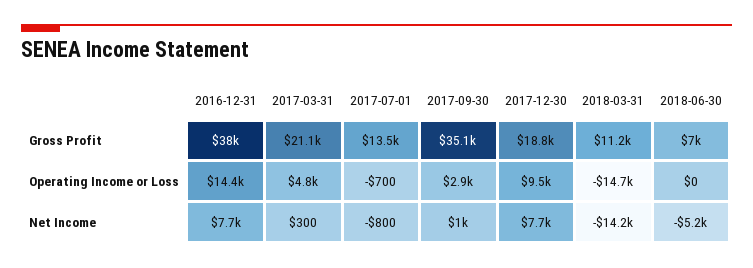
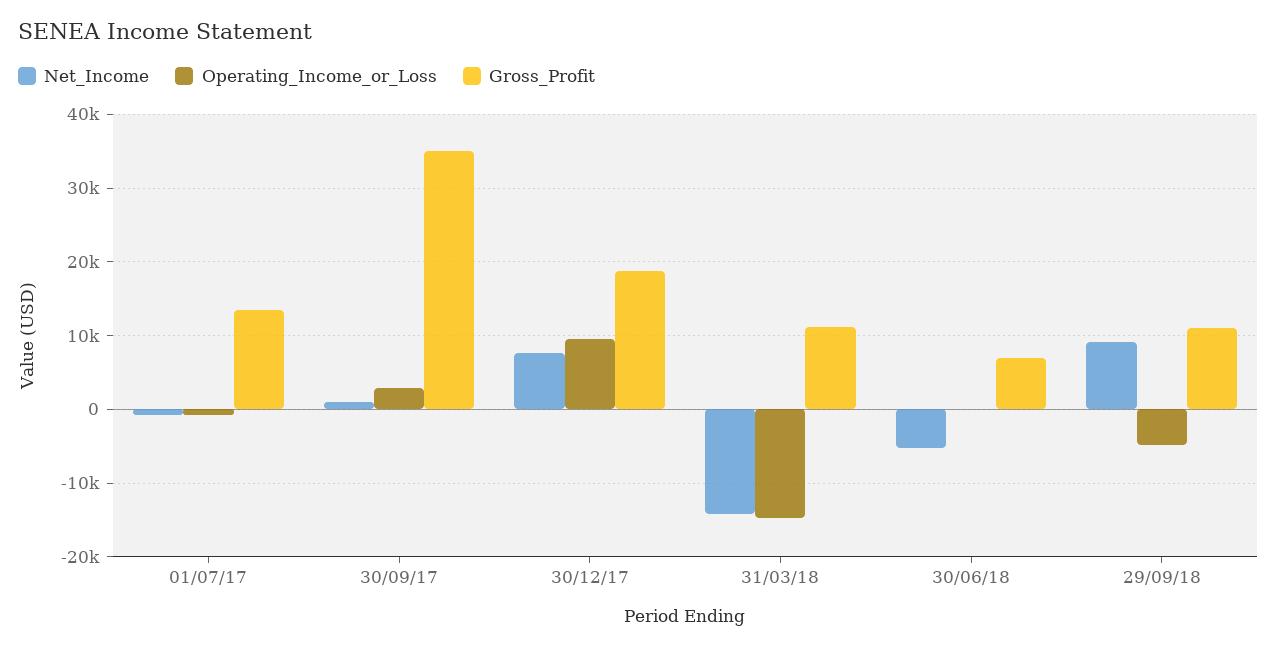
Gross Profit, 2016-12-31: 38000 -> none
Gross Profit, 2017-03-31: 21100 -> none
Operating Income or Loss, 2016-12-31: 14400 -> none
Operating Income or Loss, 2017-03-31: 4800 -> none
Net Income, 2016-12-31: 7700 -> none
Net Income, 2017-03-31: 300 -> none
Net Income, 29/09/18: none -> 9000
Operating Income or Loss, 29/09/18: none -> -5000
Gross Profit, 29/09/18: none -> 11000

